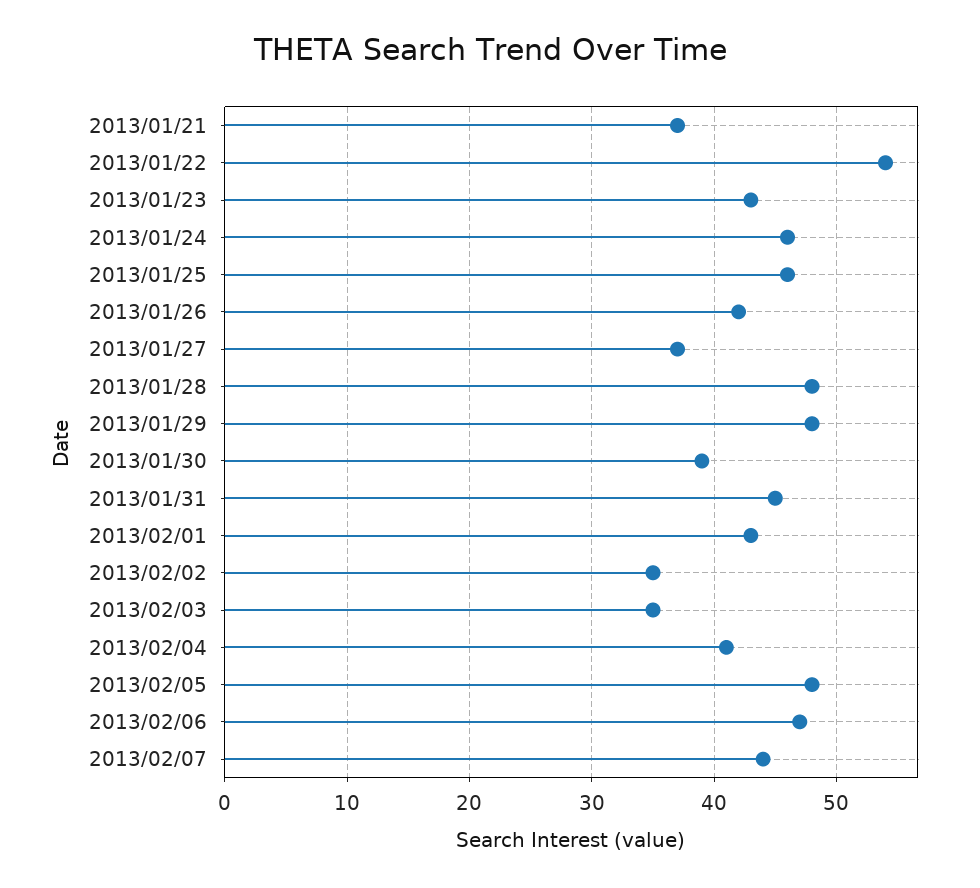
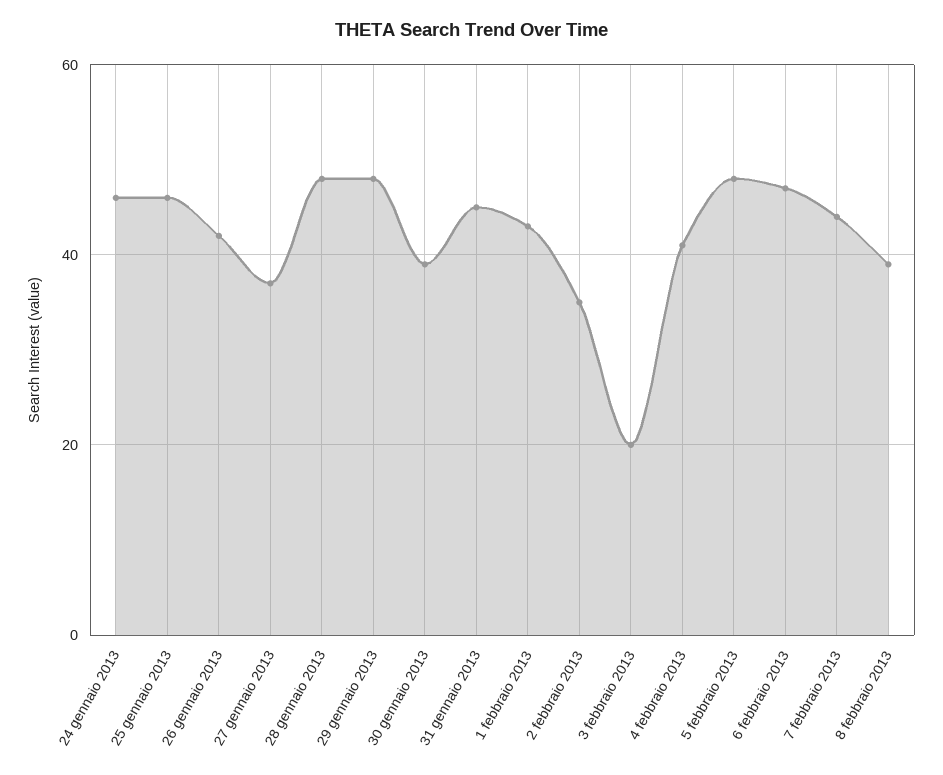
2013/01/21: 37 -> none
2013/01/22: 54 -> none
2013/01/23: 43 -> none
2013/02/03: 35 -> 20
8 febbraio 2013: none -> 40

